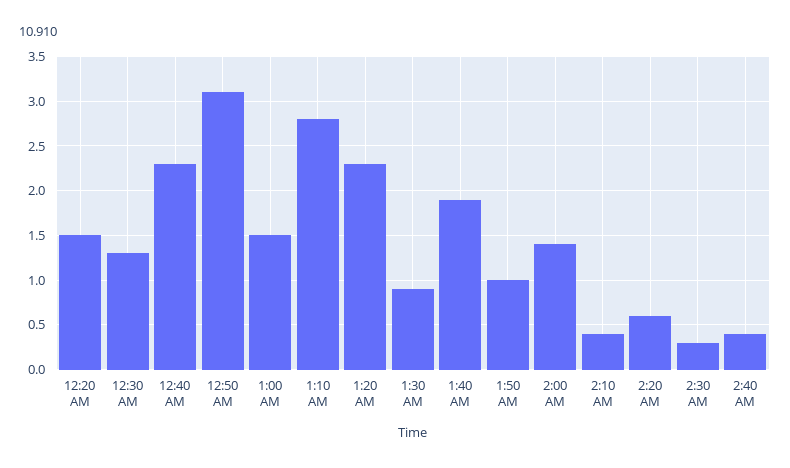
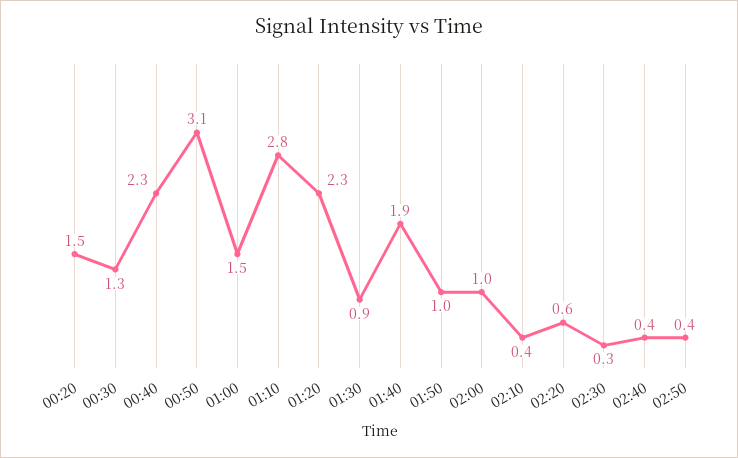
2:00 AM: 1.4 -> 1
02:50: none -> 0.4

